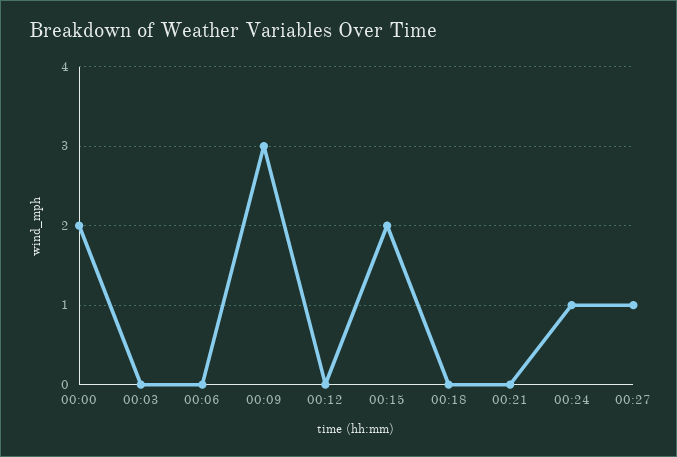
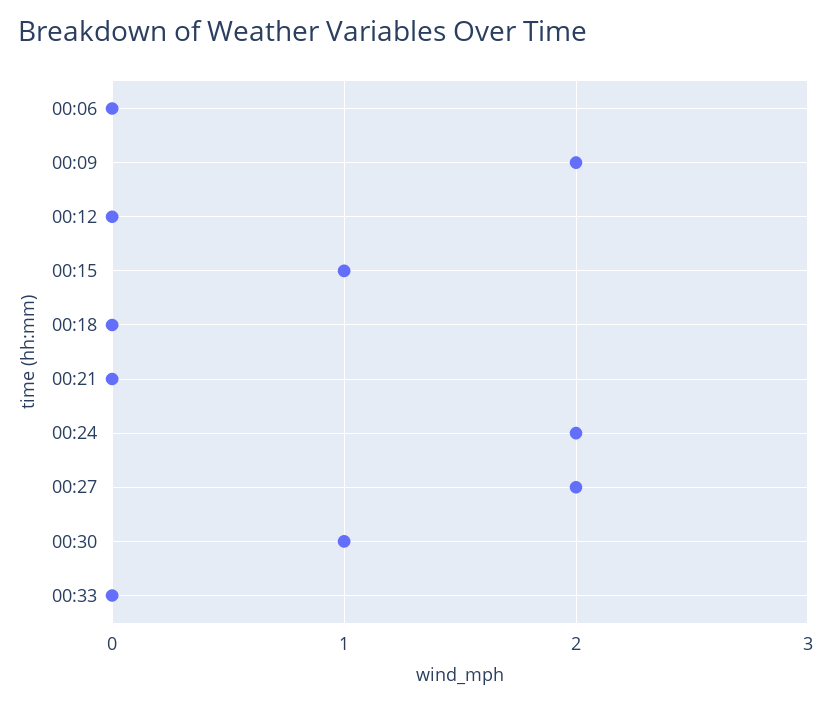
00:00: 2 -> none
00:03: 0 -> none
00:09: 3 -> 2
00:15: 2 -> 1
00:24: 1 -> 2
00:27: 1 -> 2
00:30: none -> 1
00:33: none -> 0

